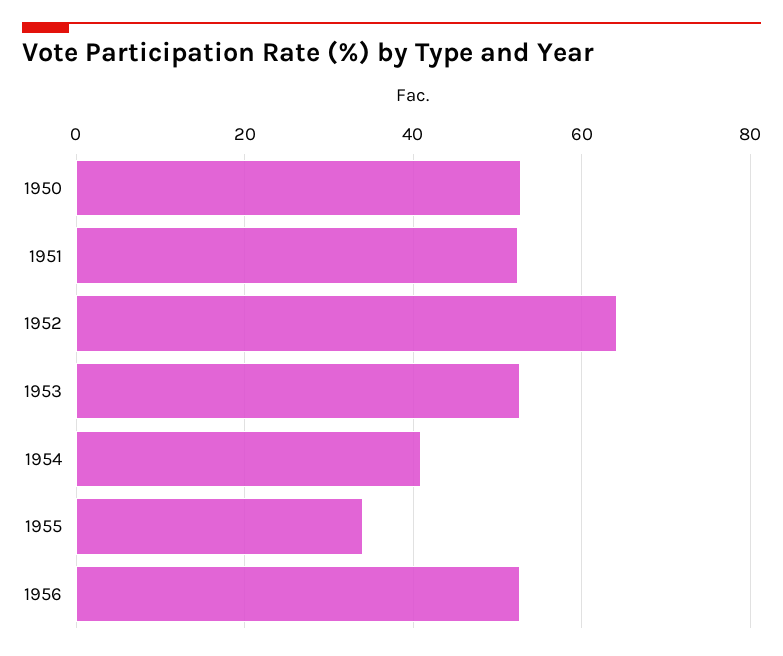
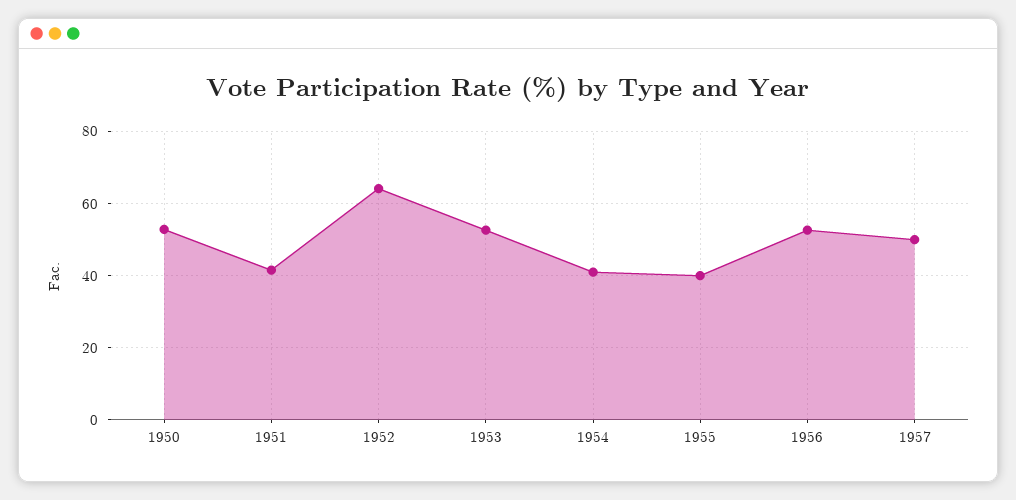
1951: 52 -> 42
1955: 34 -> 40
1957: none -> 50

